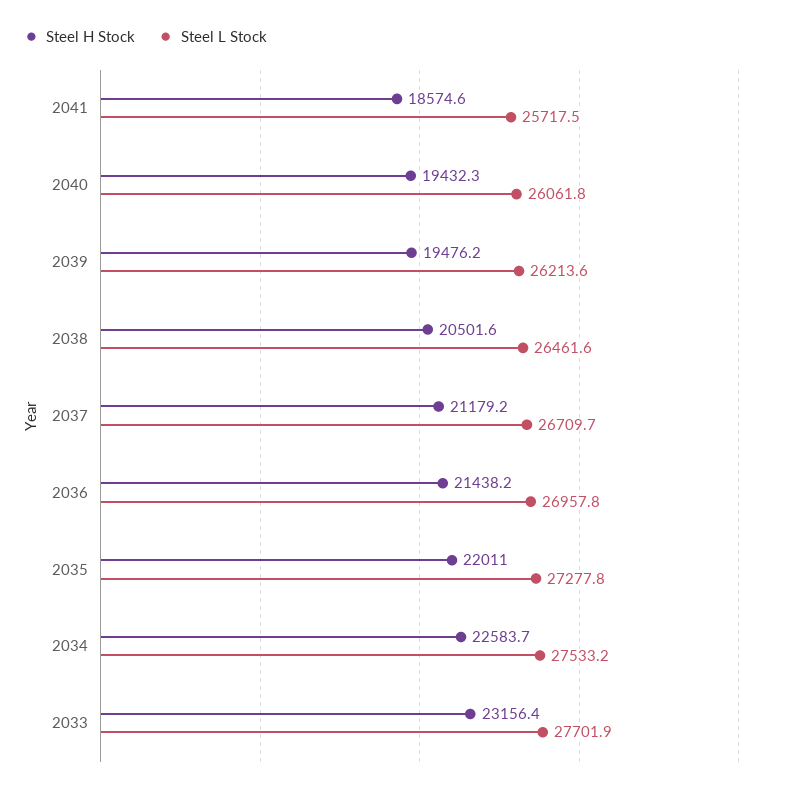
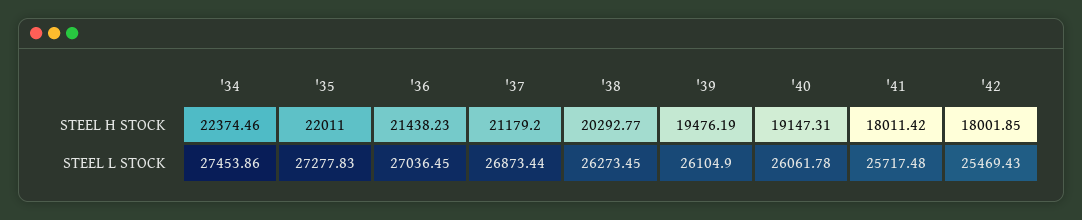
Steel H Stock, 2041: 18574.6 -> 18011.42
Steel H Stock, 2040: 19432.3 -> 19147.31
Steel L Stock, 2039: 26213.6 -> 26104.9
Steel H Stock, 2038: 20501.6 -> 20292.77
Steel L Stock, 2038: 26461.6 -> 26273.45
Steel L Stock, 2037: 26709.7 -> 26873.44
Steel L Stock, 2036: 26957.8 -> 27036.45
Steel H Stock, 2034: 22583.7 -> 22374.46
Steel L Stock, 2034: 27533.2 -> 27453.86
Steel H Stock, 2033: 23156.4 -> none
Steel L Stock, 2033: 27701.9 -> none
Steel H Stock, '42: none -> 18001.85
Steel L Stock, '42: none -> 25469.43

